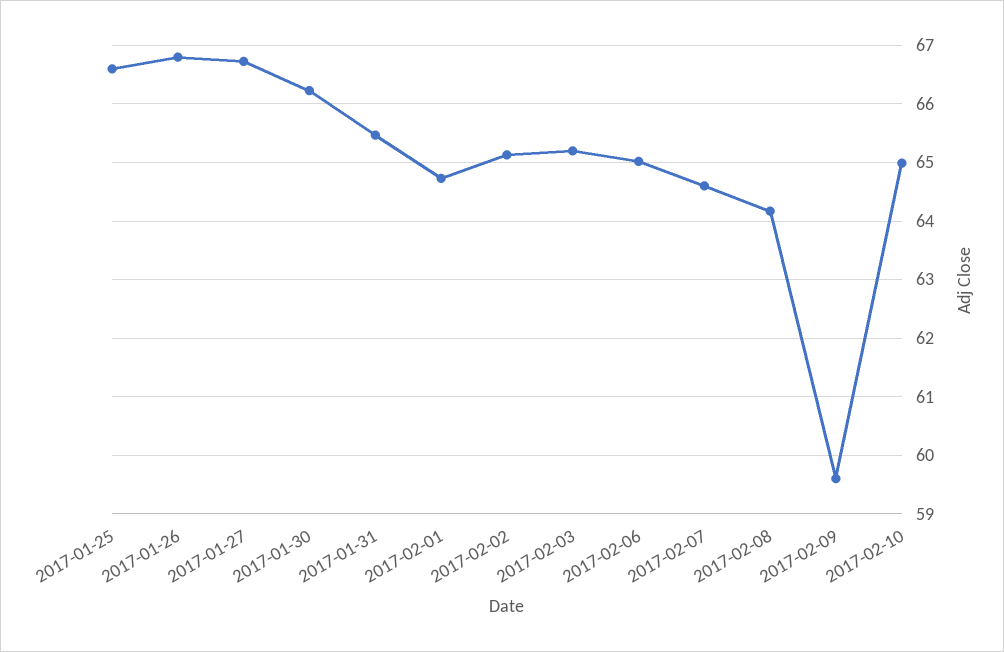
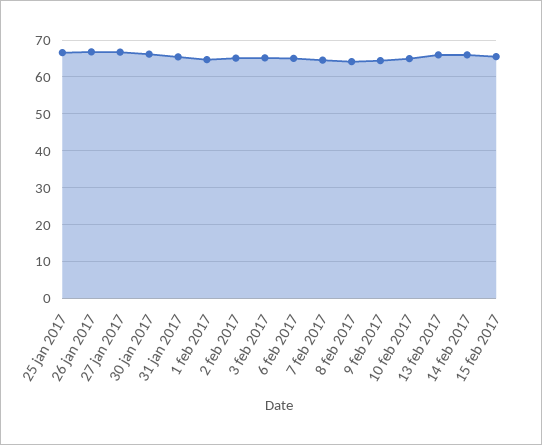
2017-02-09: 59.6 -> 64
13 feb 2017: none -> 66
14 feb 2017: none -> 66
15 feb 2017: none -> 66

